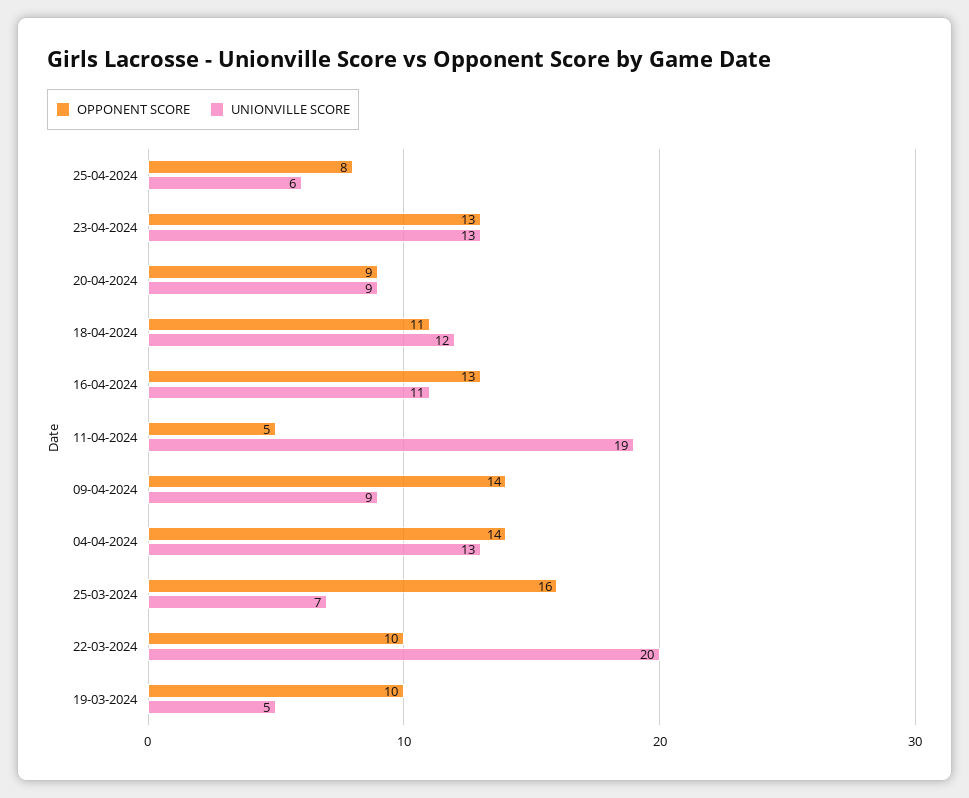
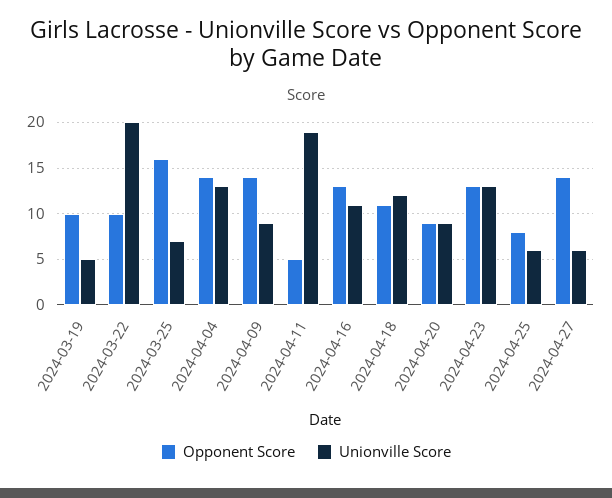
OPPONENT SCORE, 2024-04-27: none -> 14
UNIONVILLE SCORE, 2024-04-27: none -> 6

